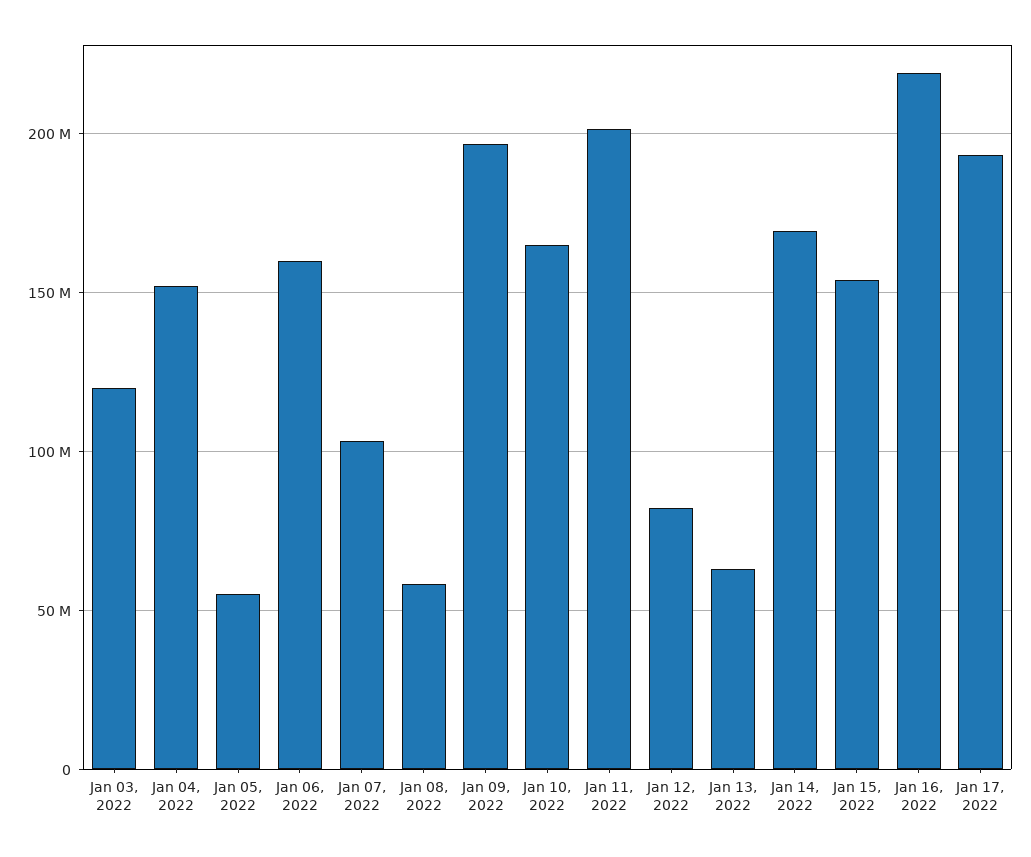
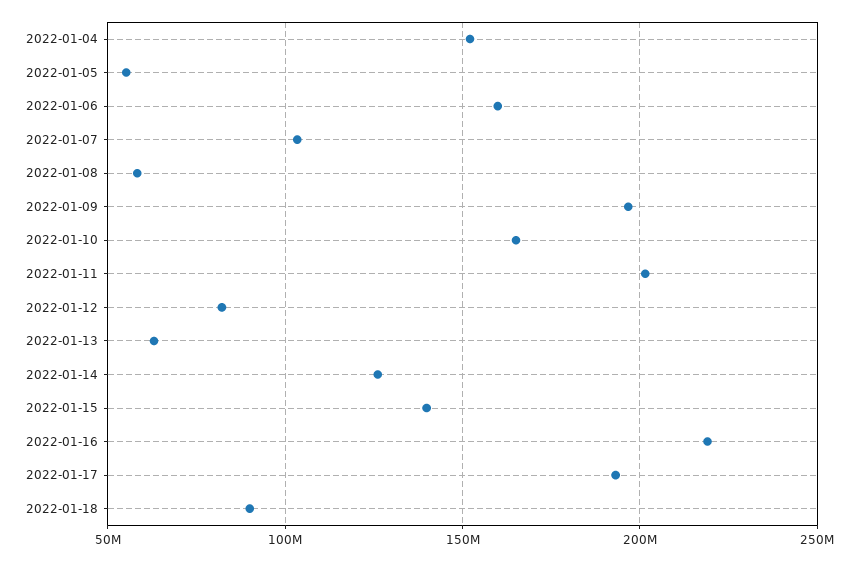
Jan 03, 2022: 120000000 -> none
Jan 14, 2022: 170000000 -> 125000000
Jan 15, 2022: 155000000 -> 140000000
2022-01-18: none -> 90000000

